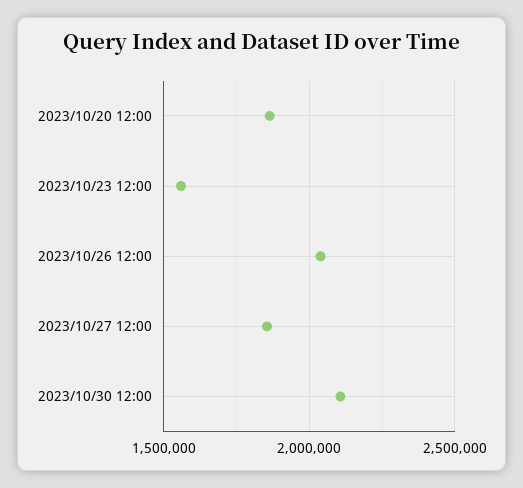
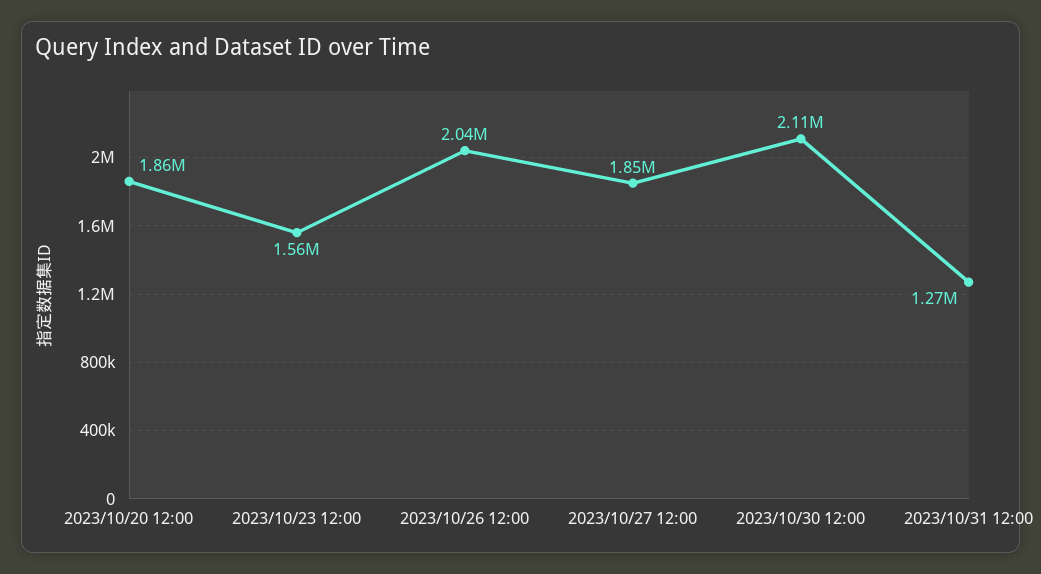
2023/10/31 12:00: none -> 1270000

